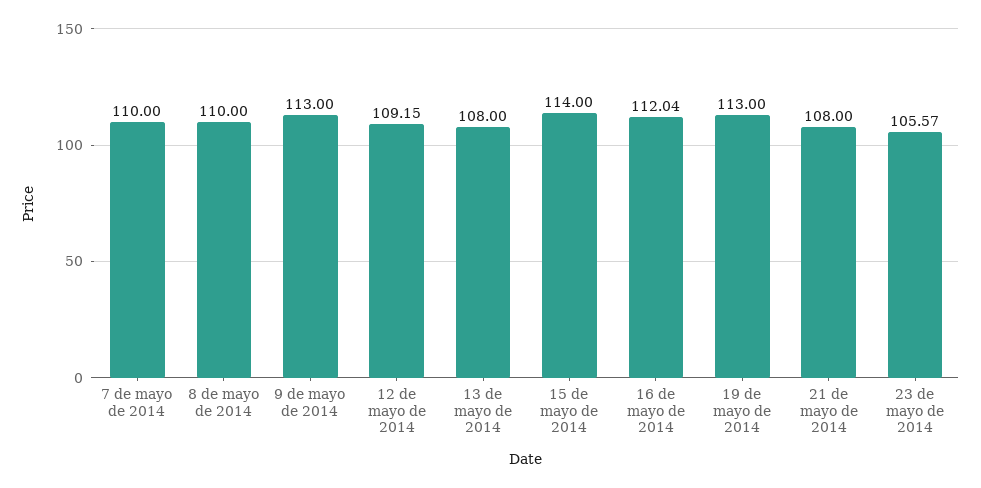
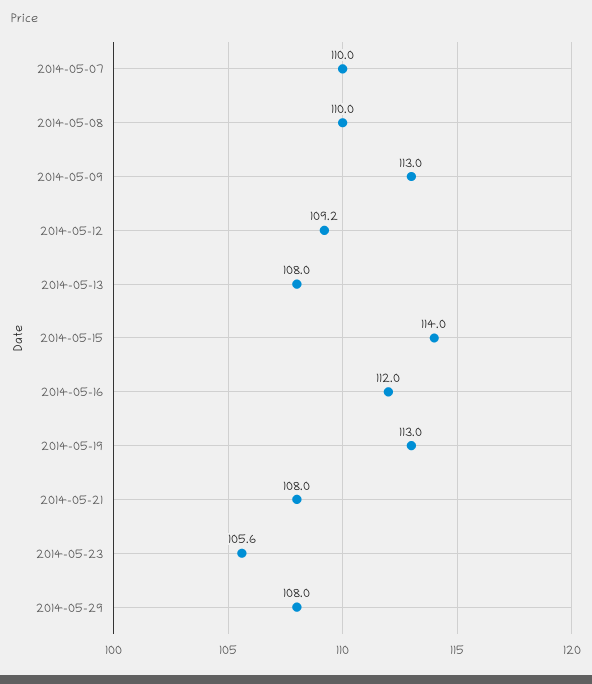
2014-05-29: none -> 108

